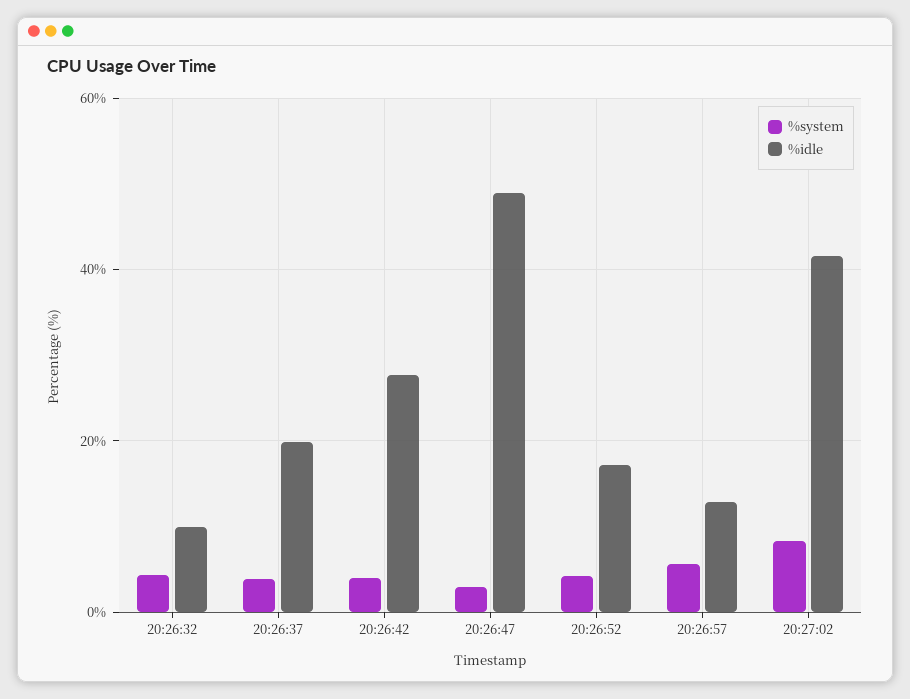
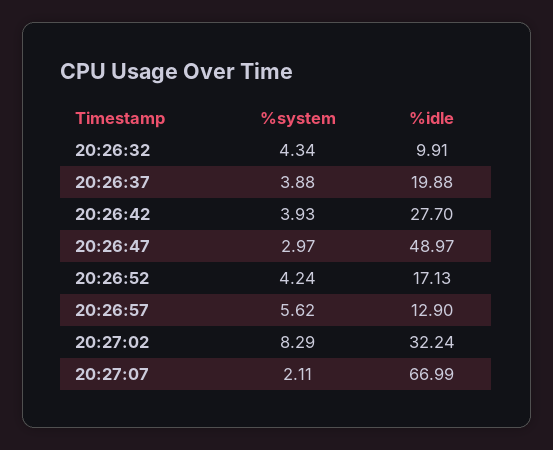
%idle, 20:27:02: 42 -> 32.24
%system, 20:27:07: none -> 2.11
%idle, 20:27:07: none -> 66.99

